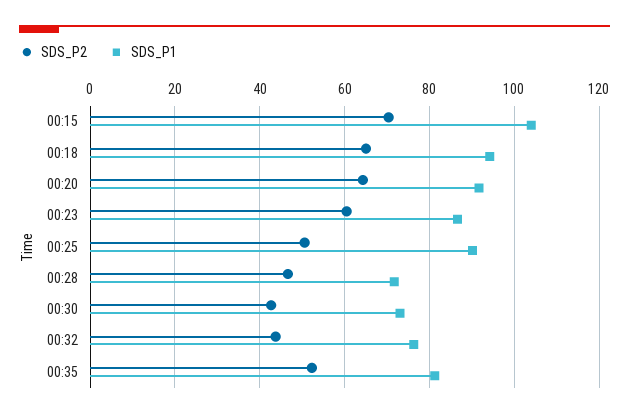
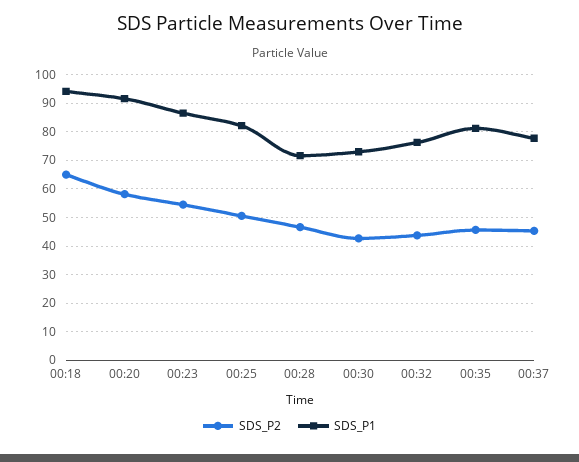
SDS_P2, 00:15: 70 -> none
SDS_P1, 00:15: 104 -> none
SDS_P2, 00:20: 64 -> 57.5
SDS_P2, 00:23: 60 -> 55
SDS_P1, 00:25: 90 -> 82.5
SDS_P2, 00:35: 52 -> 45
SDS_P2, 00:37: none -> 45
SDS_P1, 00:37: none -> 77.5

